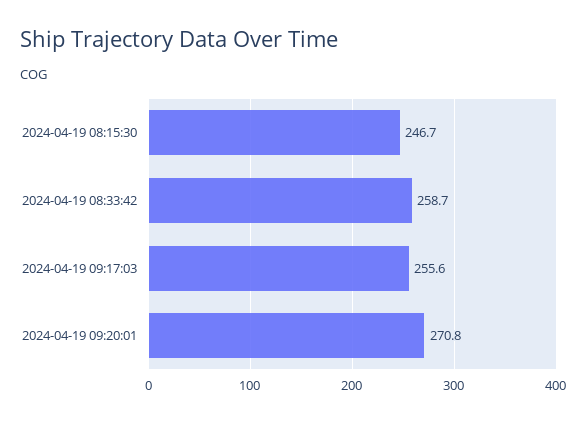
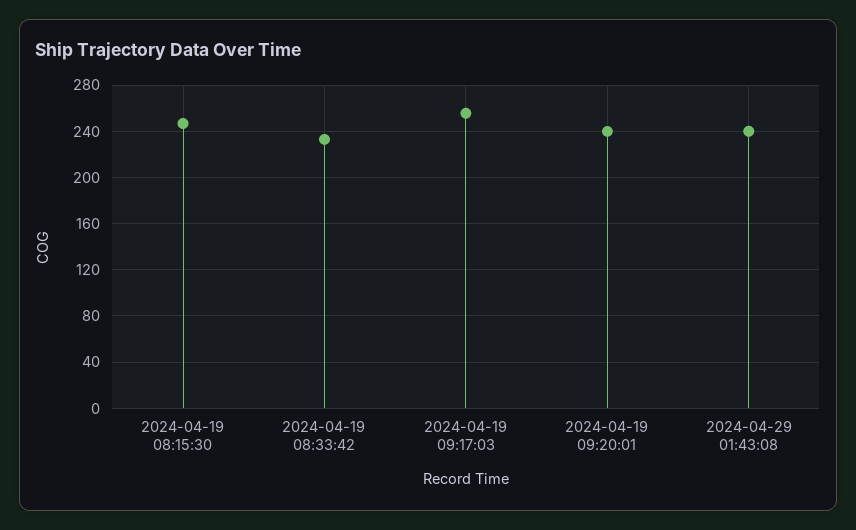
2024-04-19 08:33:42: 258.7 -> 230
2024-04-19 09:20:01: 270.8 -> 240
2024-04-29 01:43:08: none -> 240

